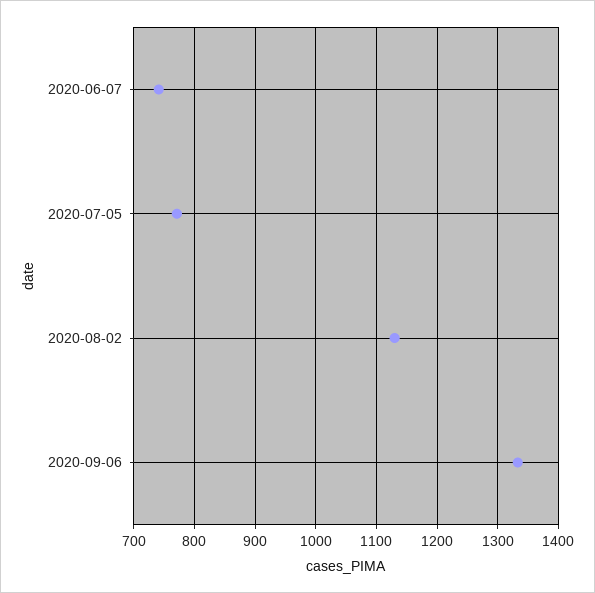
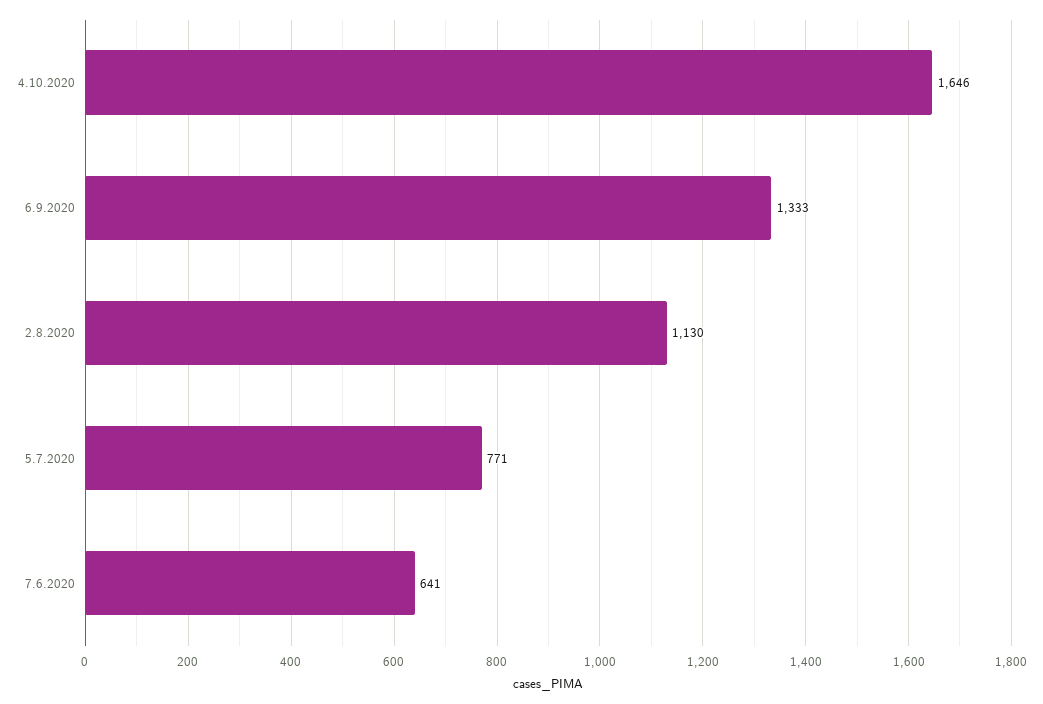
2020-06-07: 740 -> 641
4.10.2020: none -> 1646

